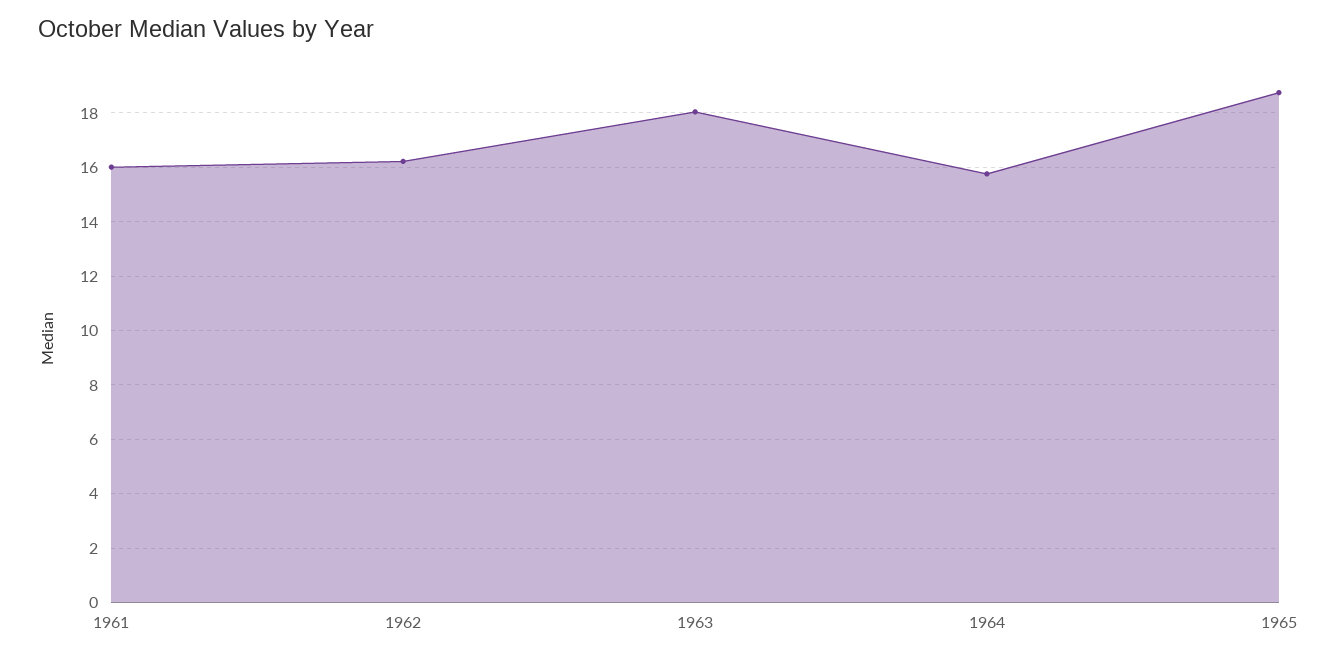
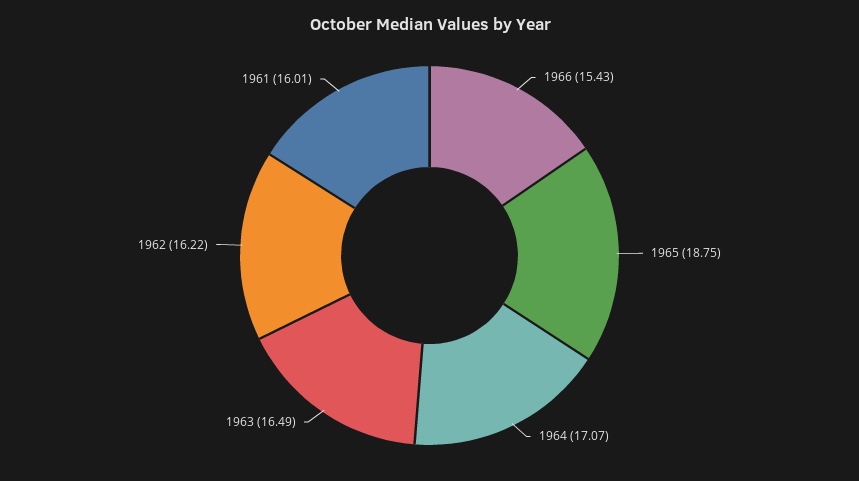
1963: 18 -> 16.49
1964: 15.75 -> 17.07
1966: none -> 15.43

